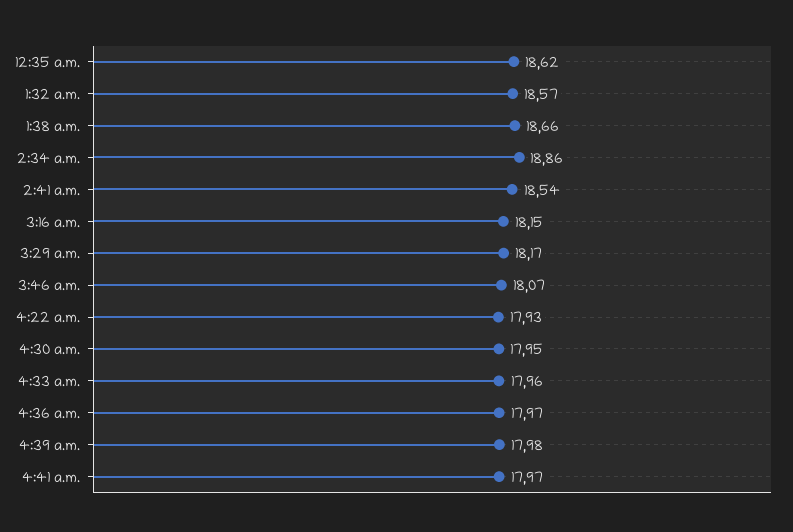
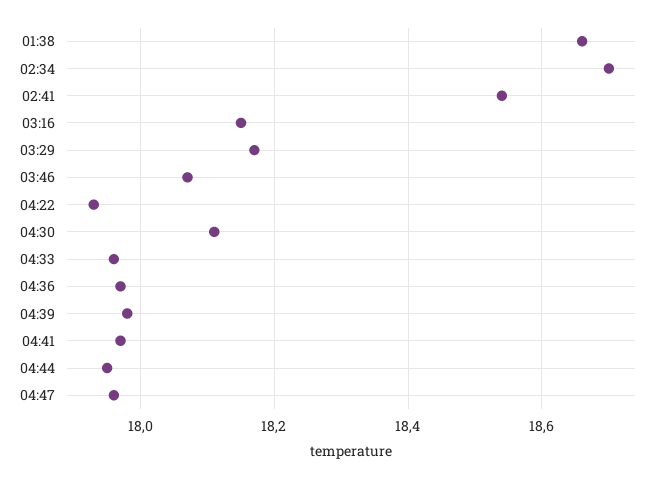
12:35 a.m.: 18.62 -> none
1:32 a.m.: 18.57 -> none
2:34 a.m.: 18.86 -> 18.7
4:30 a.m.: 17.95 -> 18.1
04:44: none -> 17.95
04:47: none -> 17.95

